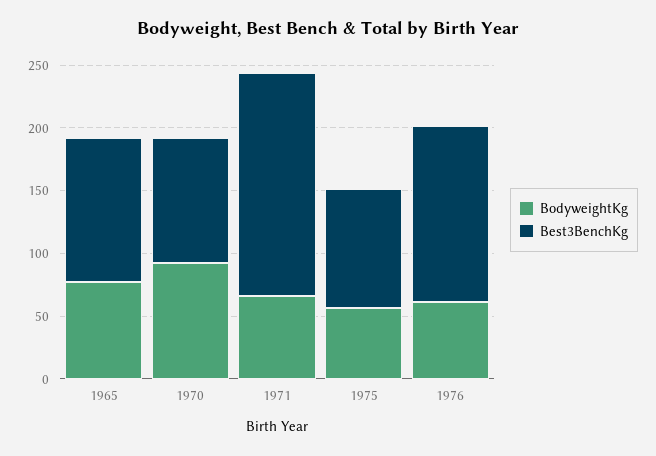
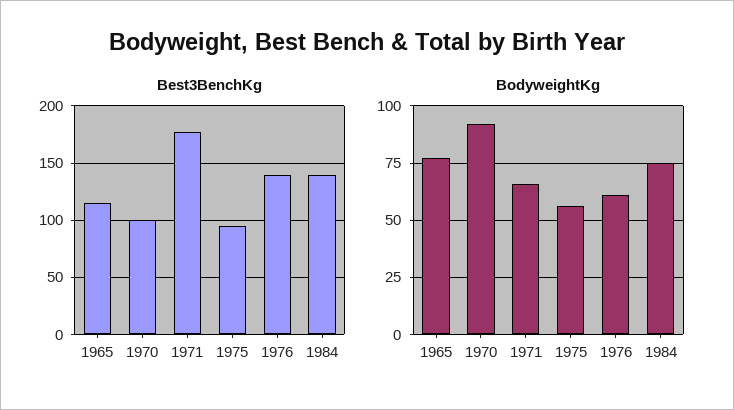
Best3BenchKg, 1984: none -> 140
BodyweightKg, 1984: none -> 75

